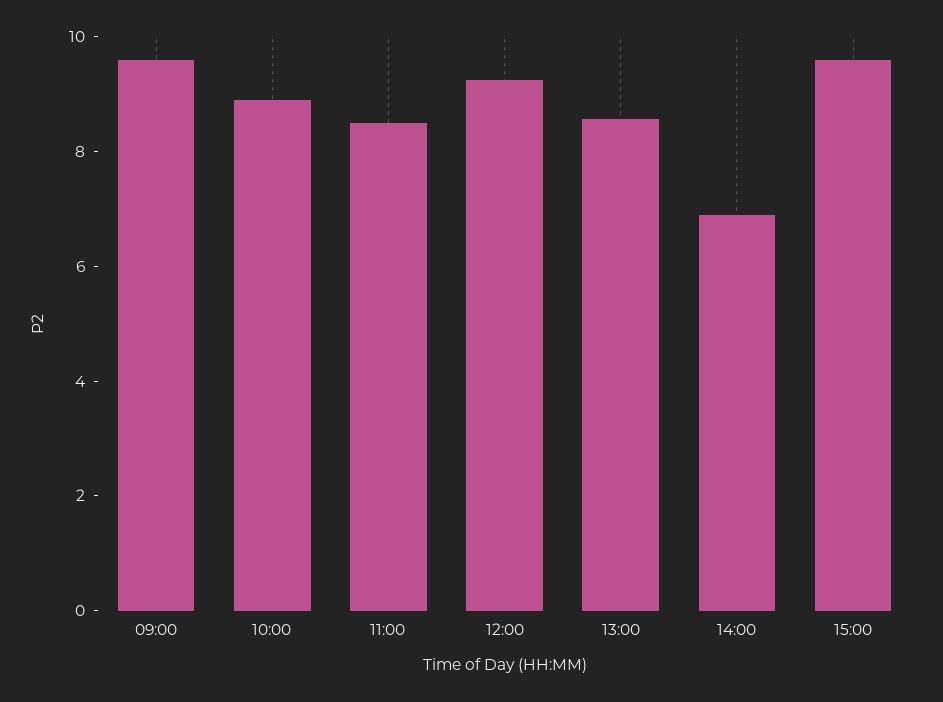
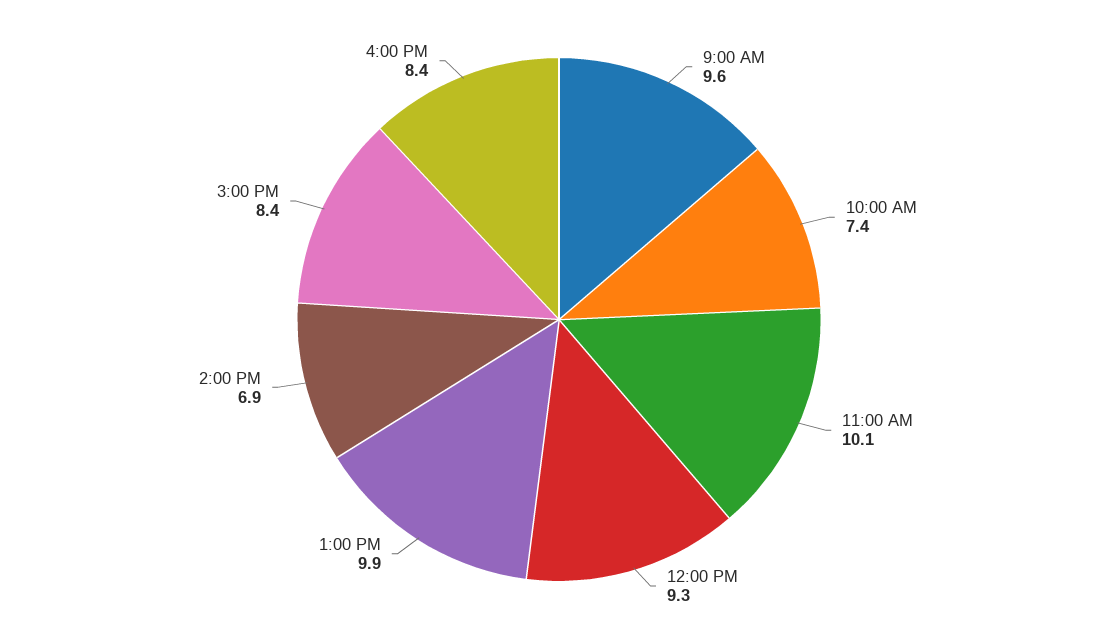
10:00: 9 -> 7.4
11:00: 8.5 -> 10.1
13:00: 8.5 -> 9.9
15:00: 9.5 -> 8.4
4:00 PM: none -> 8.4

